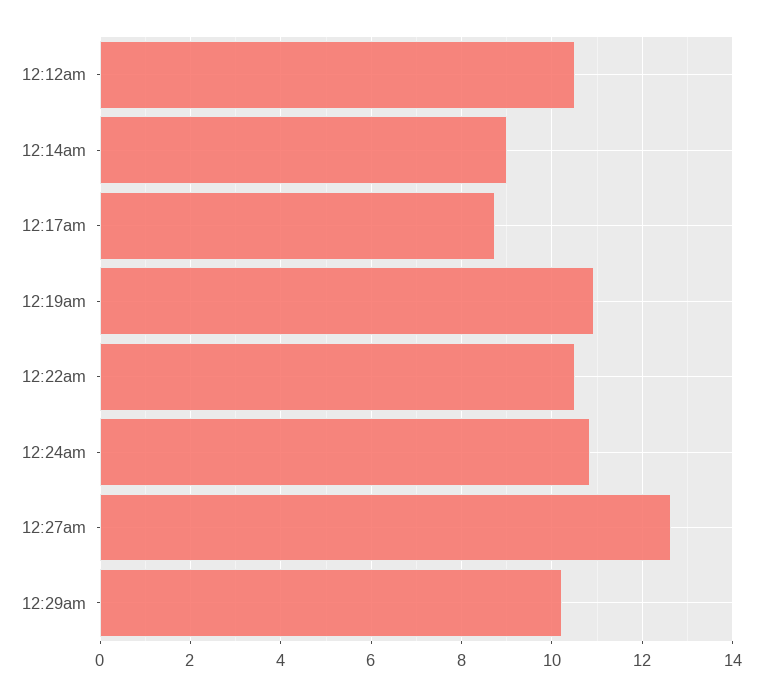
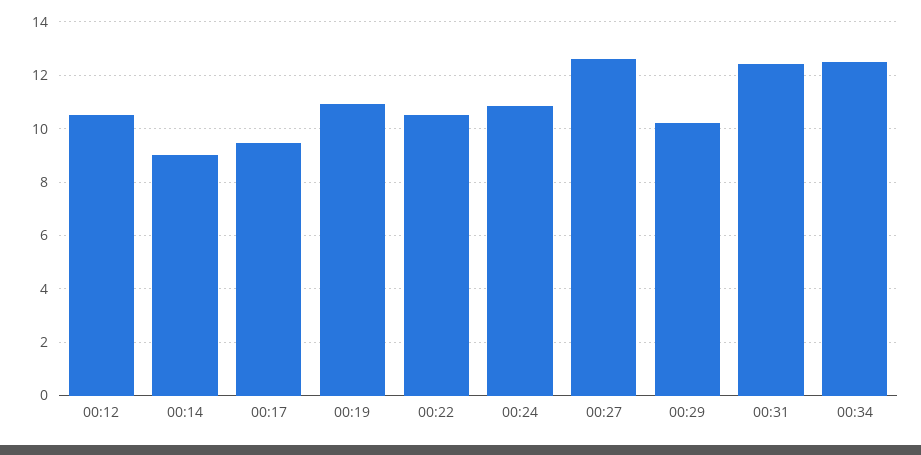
12:17am: 8.8 -> 9.5
00:31: none -> 12.5
00:34: none -> 12.5

